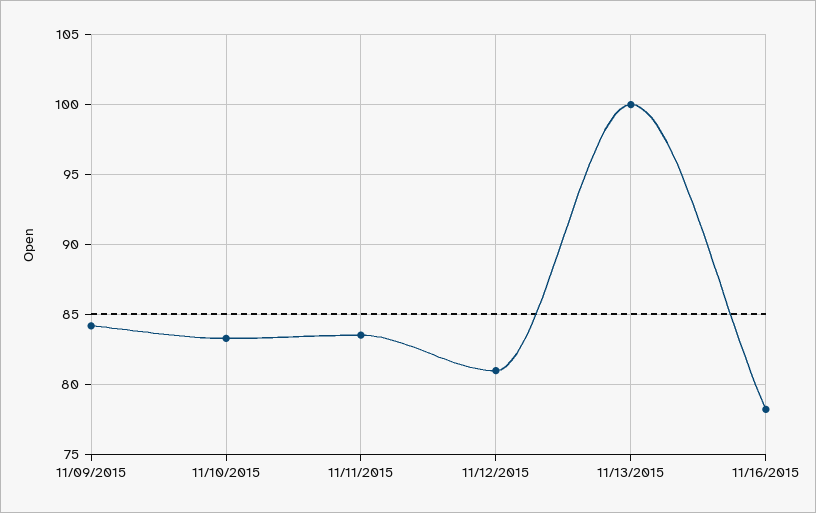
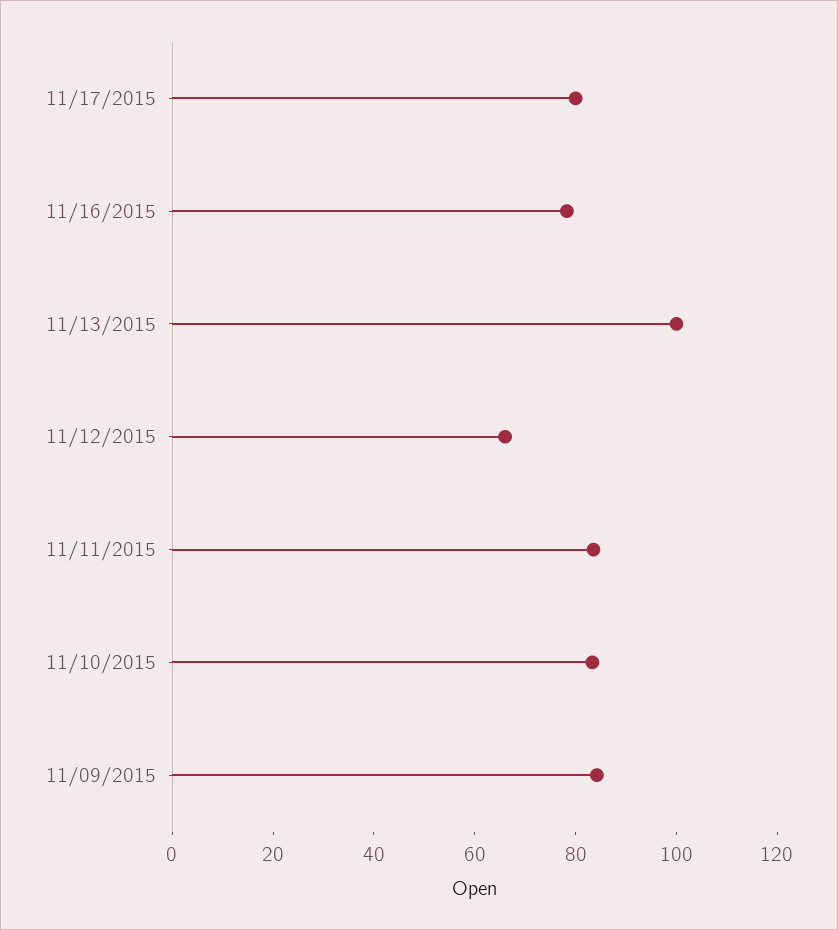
11/12/2015: 81 -> 65
11/17/2015: none -> 80

